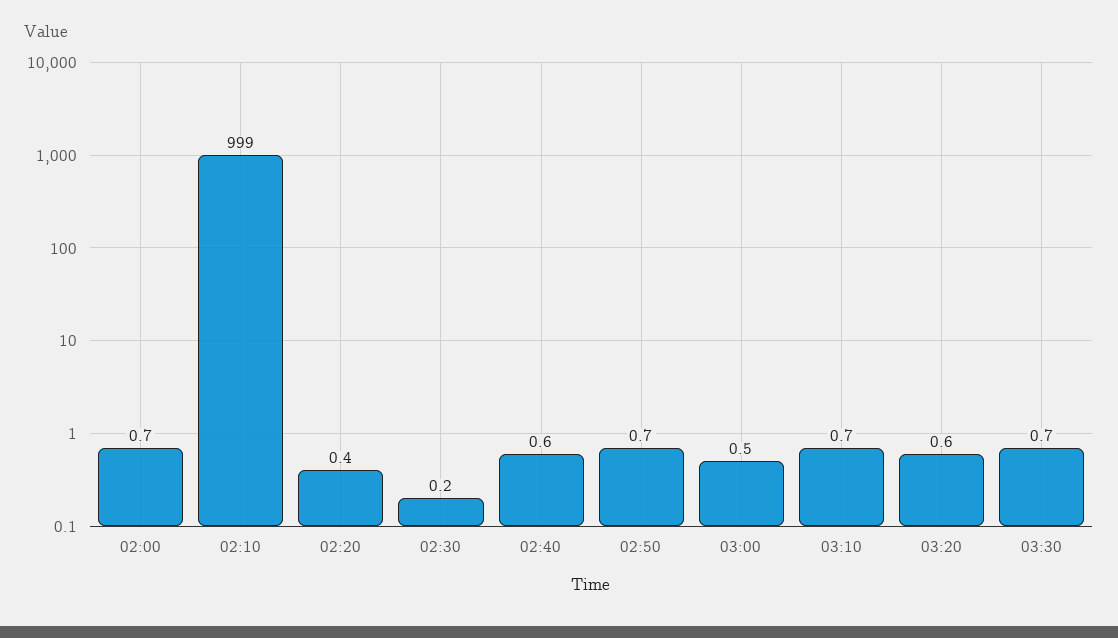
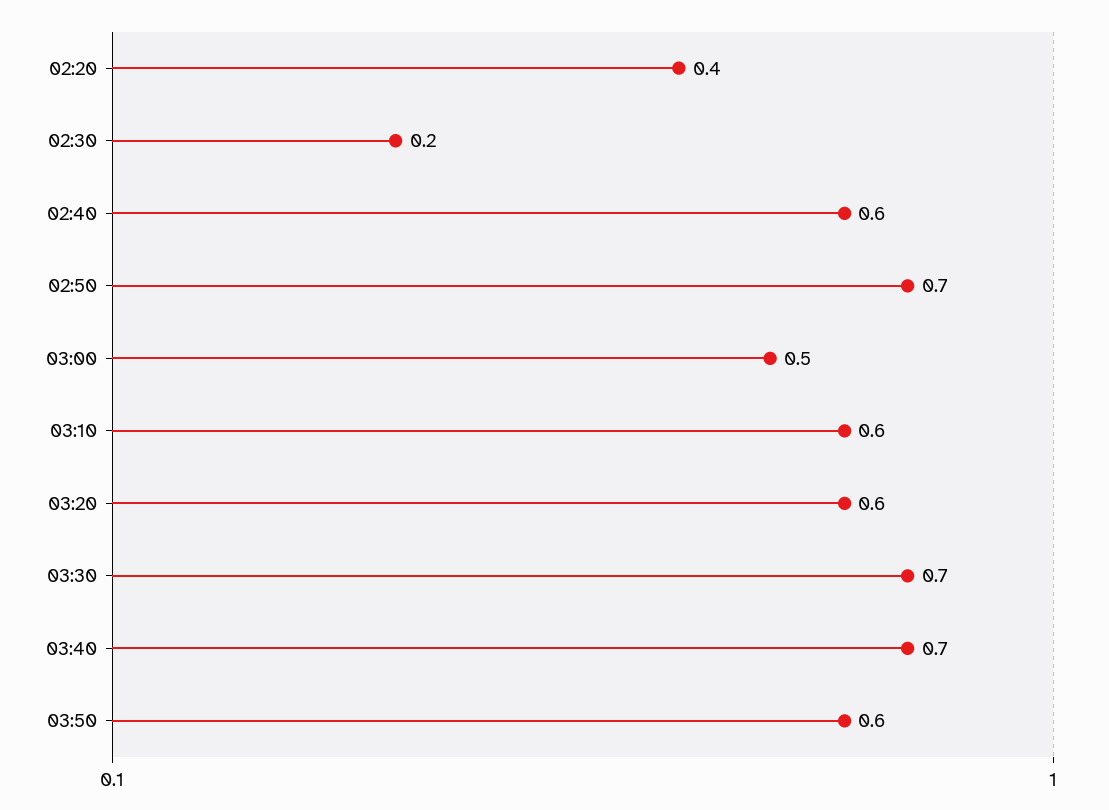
02:00: 0.7 -> none
02:10: 999 -> none
03:10: 0.7 -> 0.6
03:40: none -> 0.7
03:50: none -> 0.6

